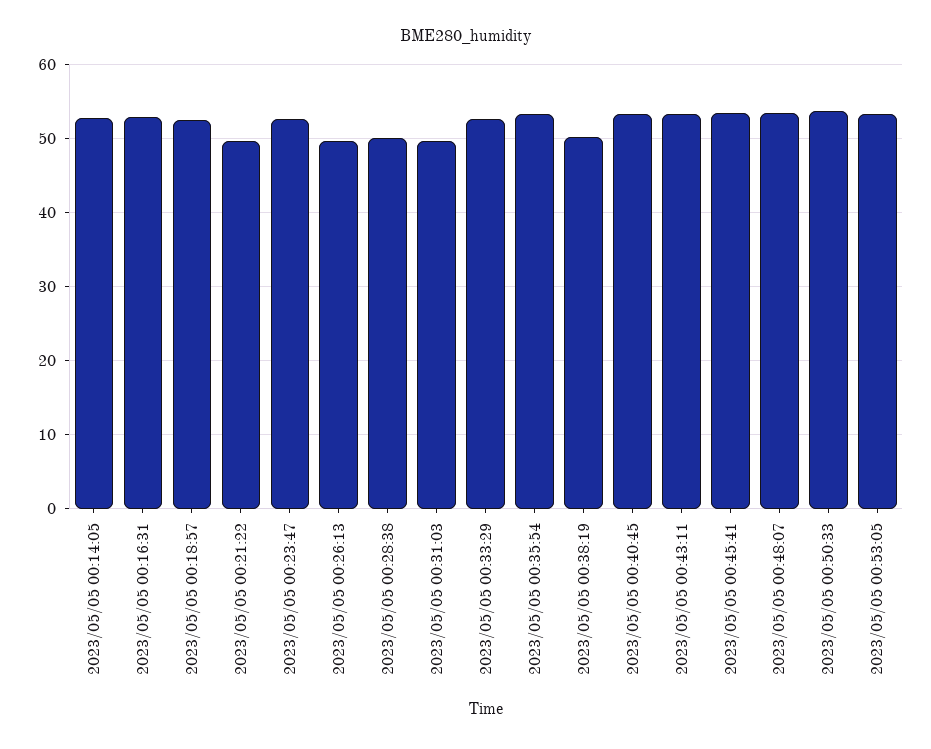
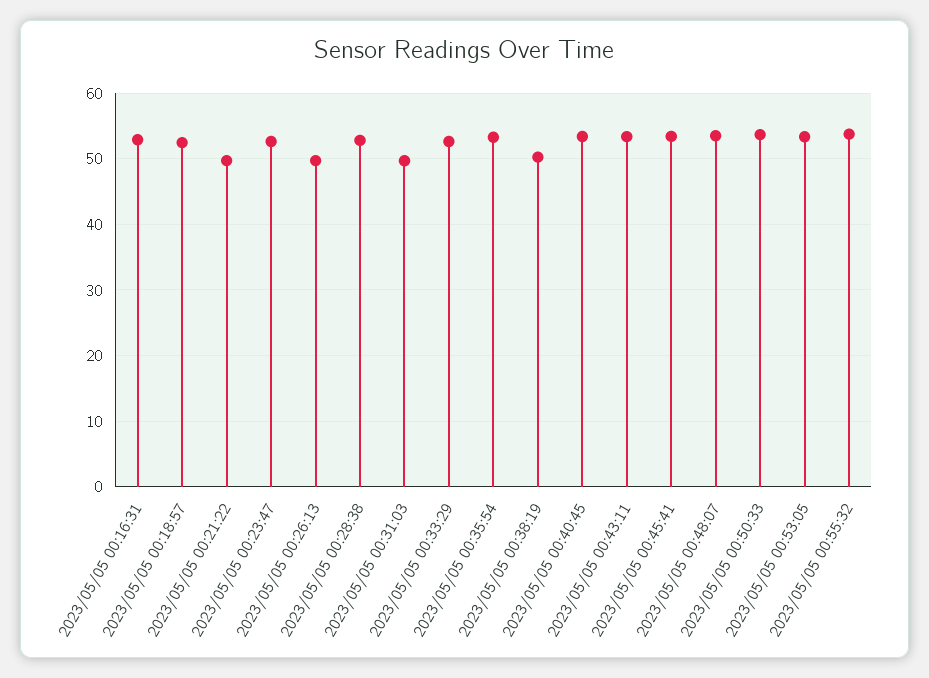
2023/05/05 00:14:05: 53 -> none
2023/05/05 00:28:38: 50 -> 53
2023/05/05 00:55:32: none -> 54

